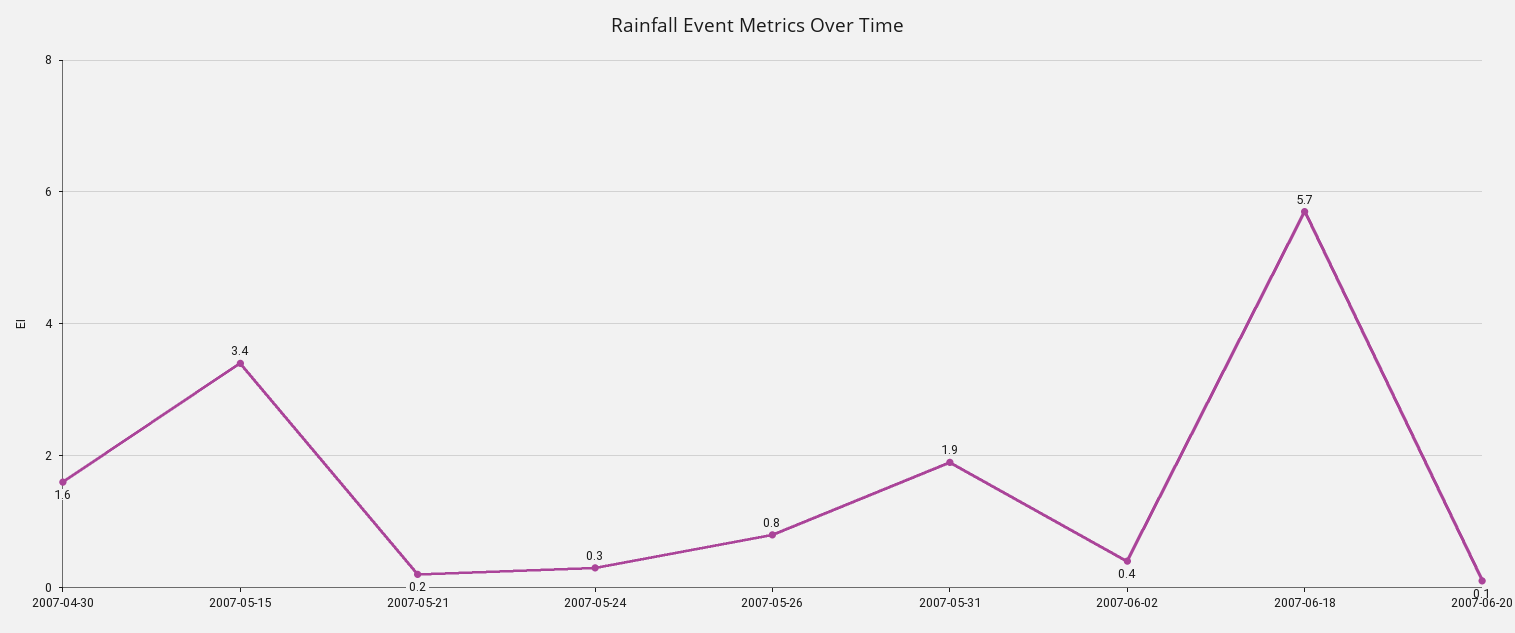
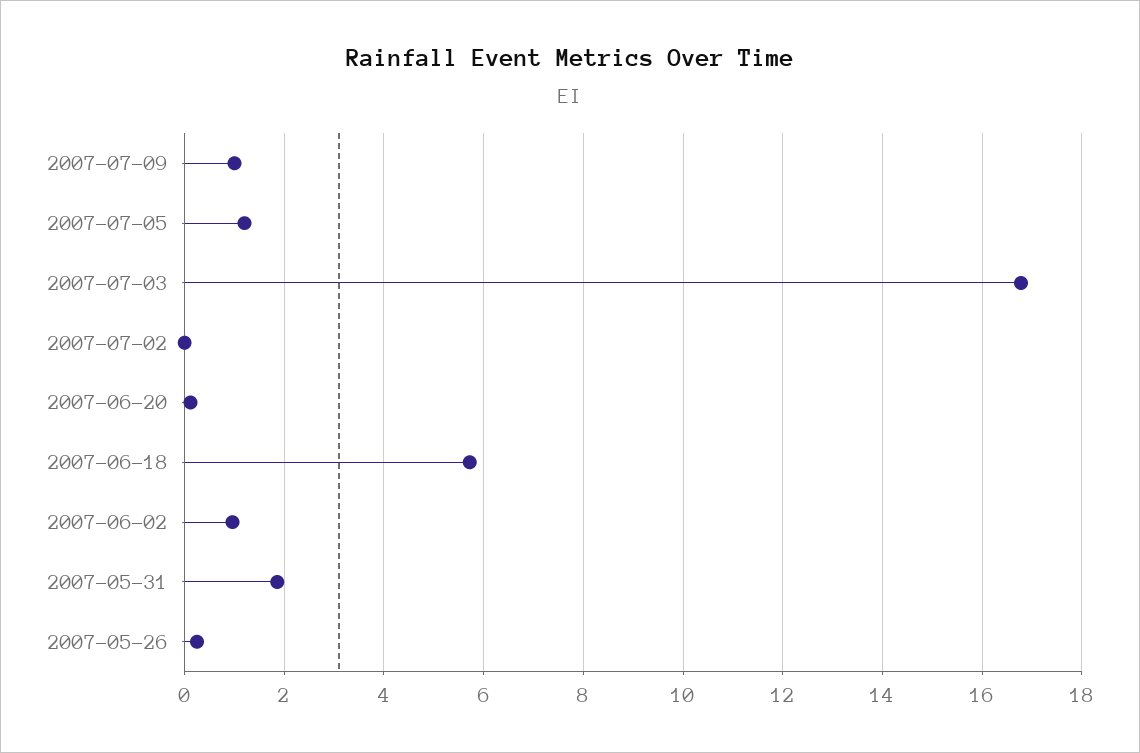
2007-04-30: 1.6 -> none
2007-05-15: 3.4 -> none
2007-05-21: 0.2 -> none
2007-05-24: 0.3 -> none
2007-05-26: 0.8 -> 0.2
2007-06-02: 0.4 -> 1
2007-07-09: none -> 1
2007-07-05: none -> 1.2
2007-07-03: none -> 16.8
2007-07-02: none -> 0

